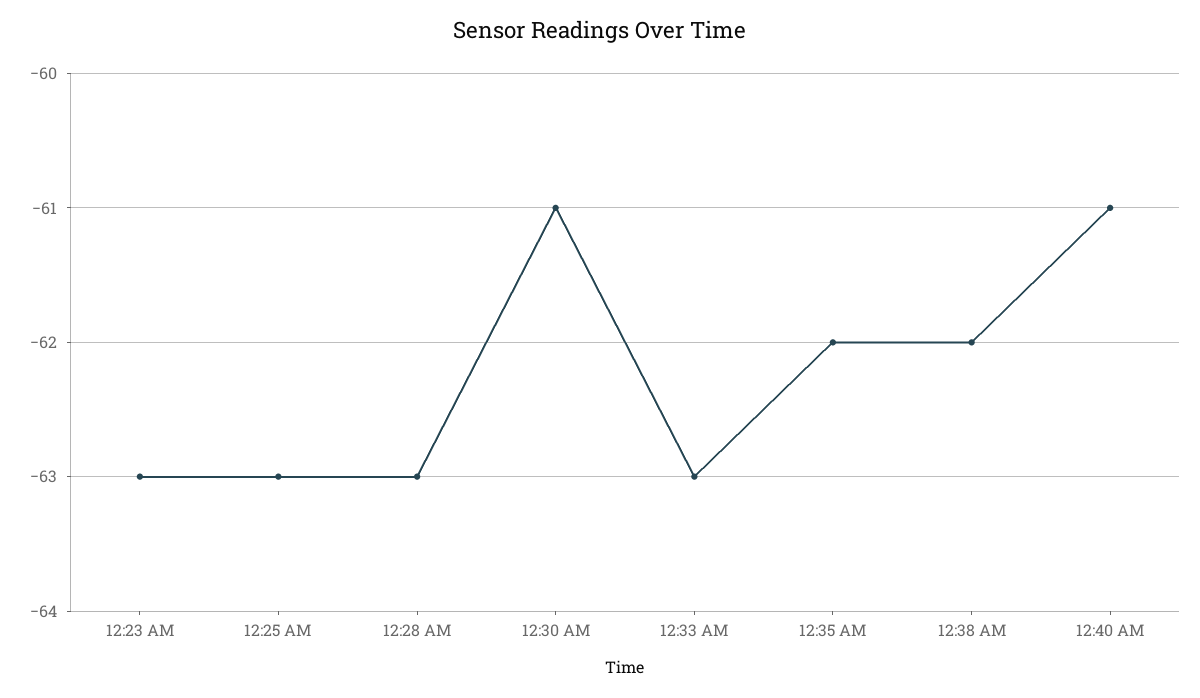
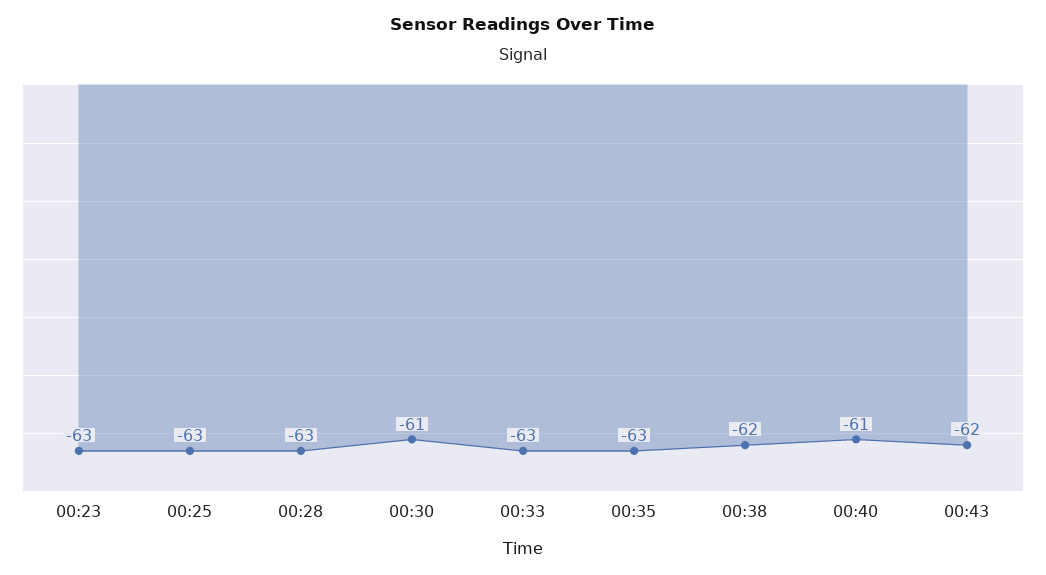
12:35 AM: -62 -> -63
00:43: none -> -62

